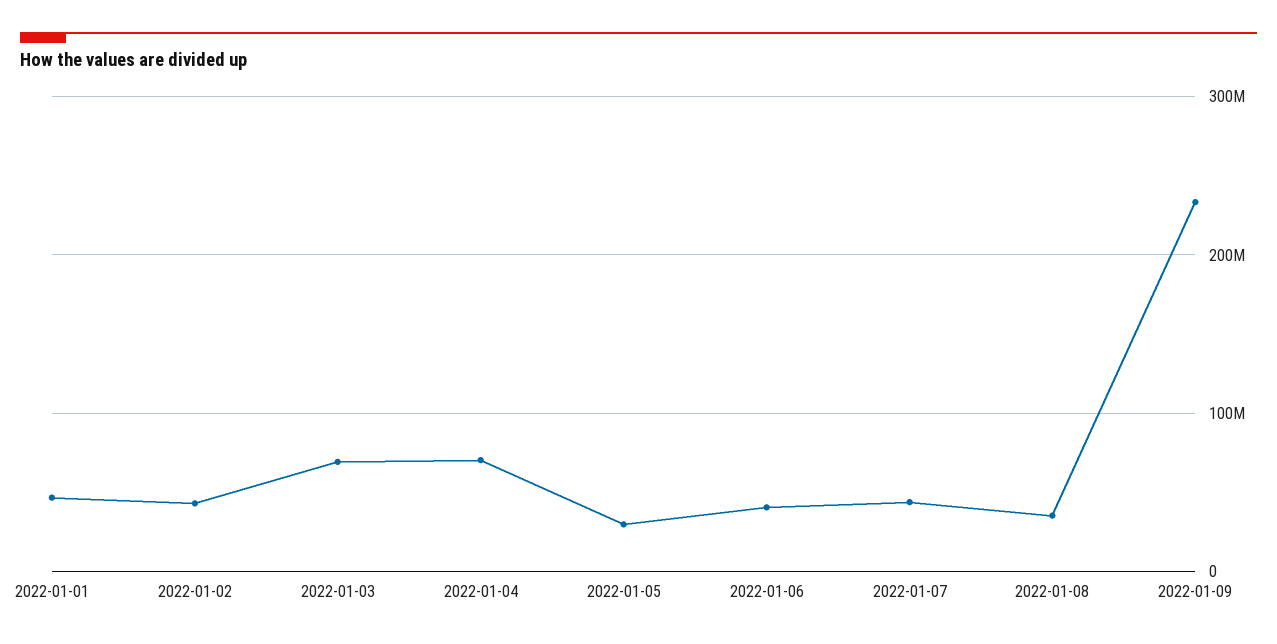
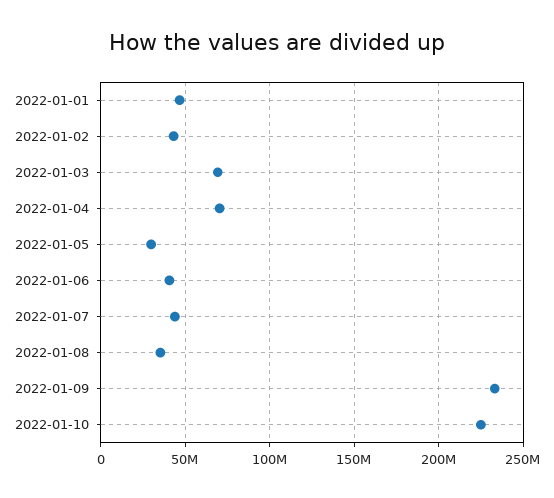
2022-01-10: none -> 225000000

